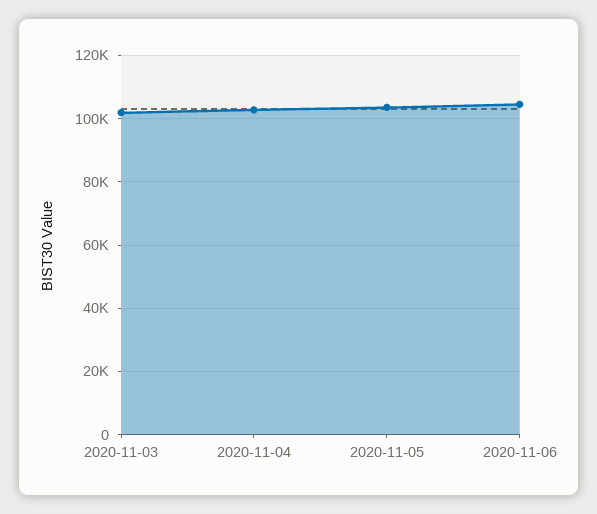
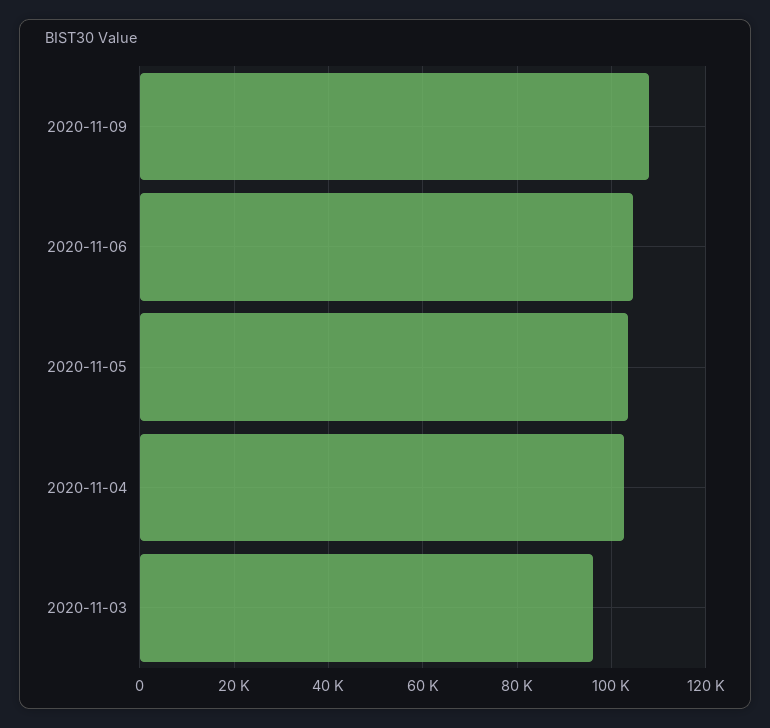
2020-11-03: 102000 -> 96000
2020-11-09: none -> 108000

